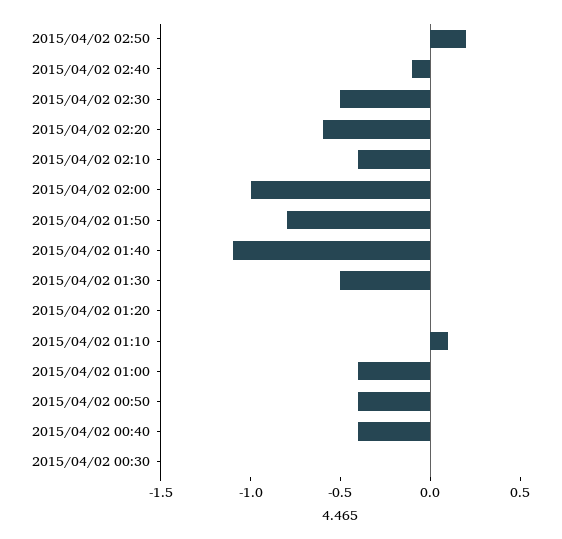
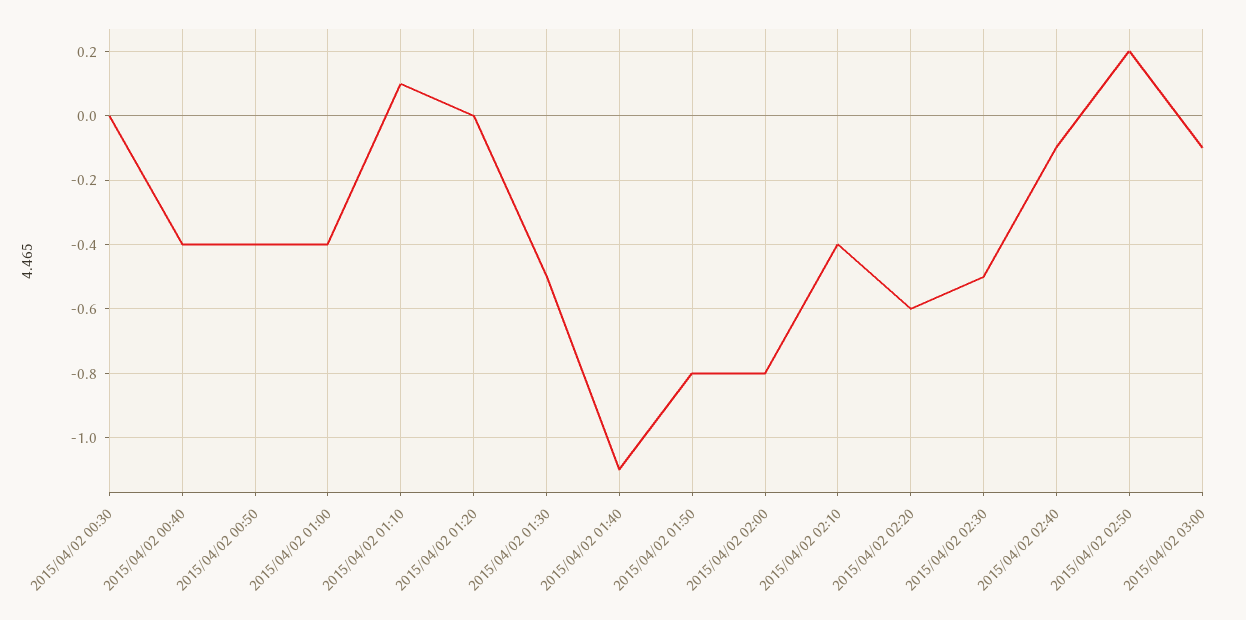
2015/04/02 02:00: -1 -> -0.8
2015/04/02 03:00: none -> -0.1

